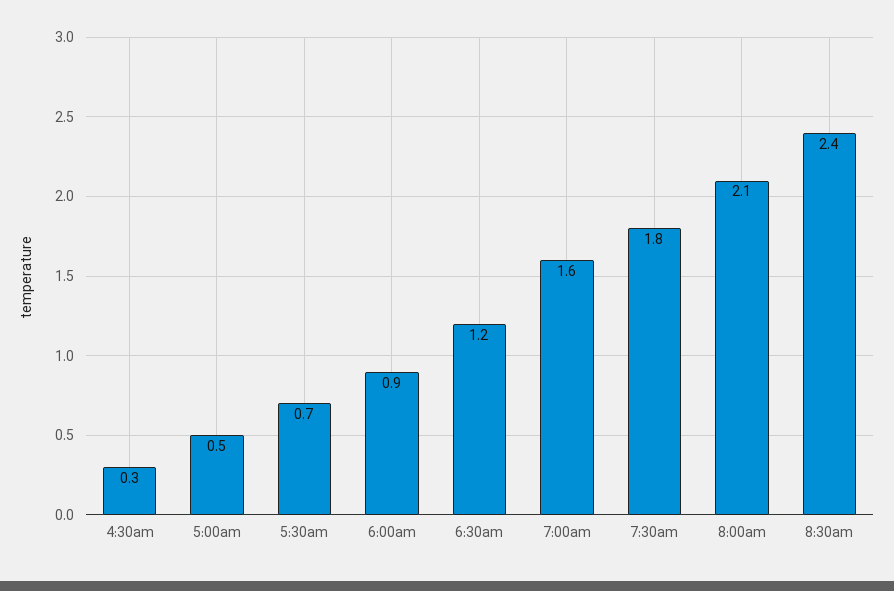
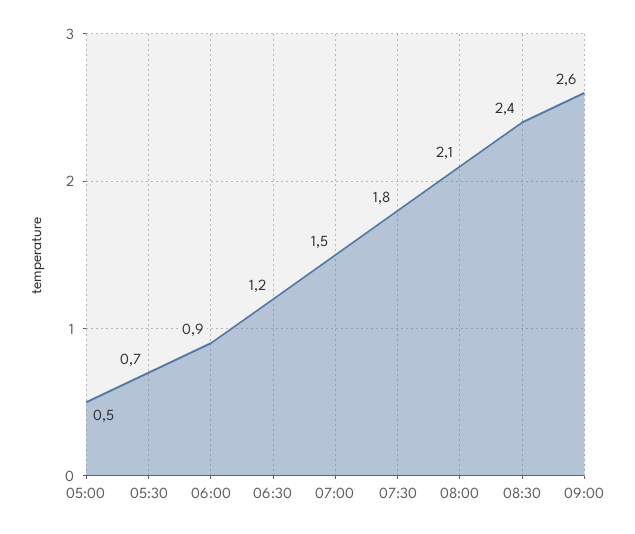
4:30am: 0.3 -> none
7:00am: 1.6 -> 1.5
09:00: none -> 2.6

